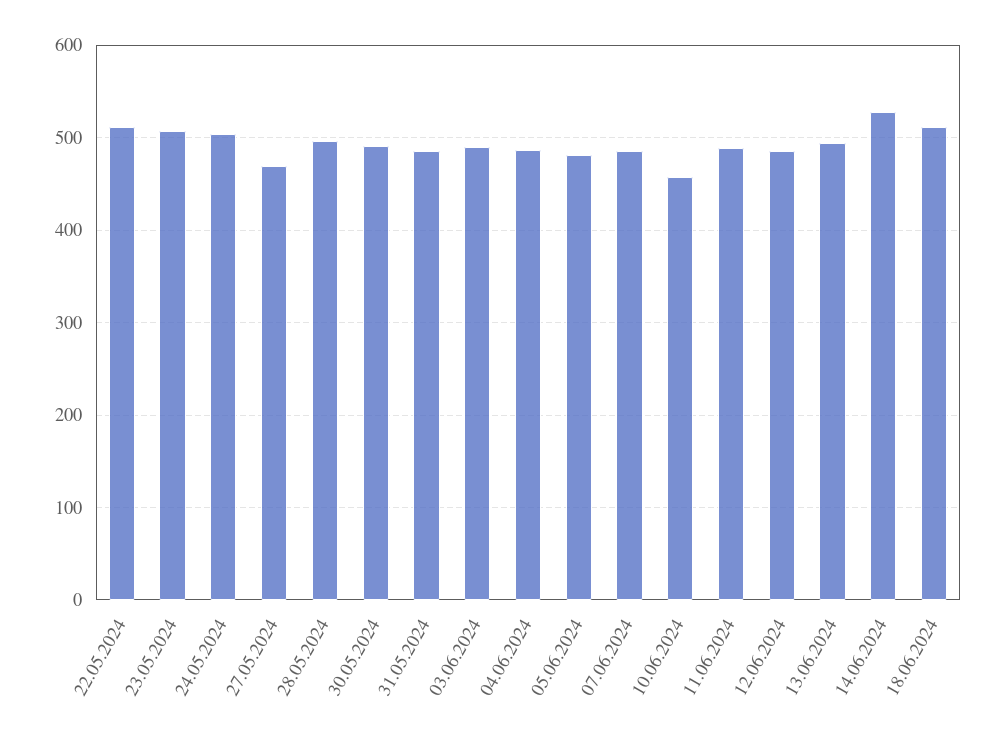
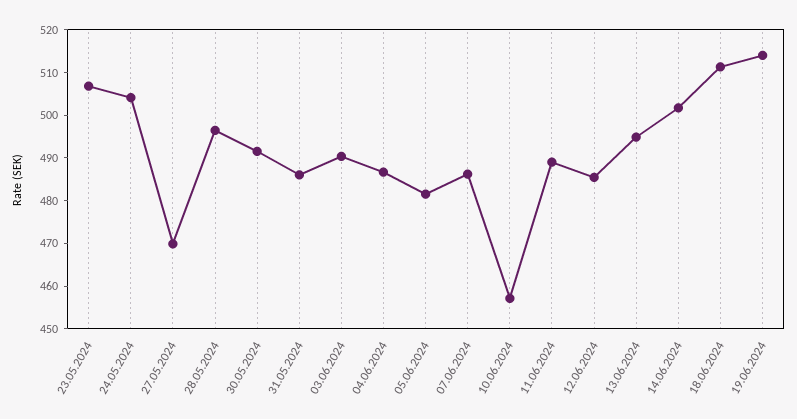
22.05.2024: 510 -> none
14.06.2024: 530 -> 502
19.06.2024: none -> 514

